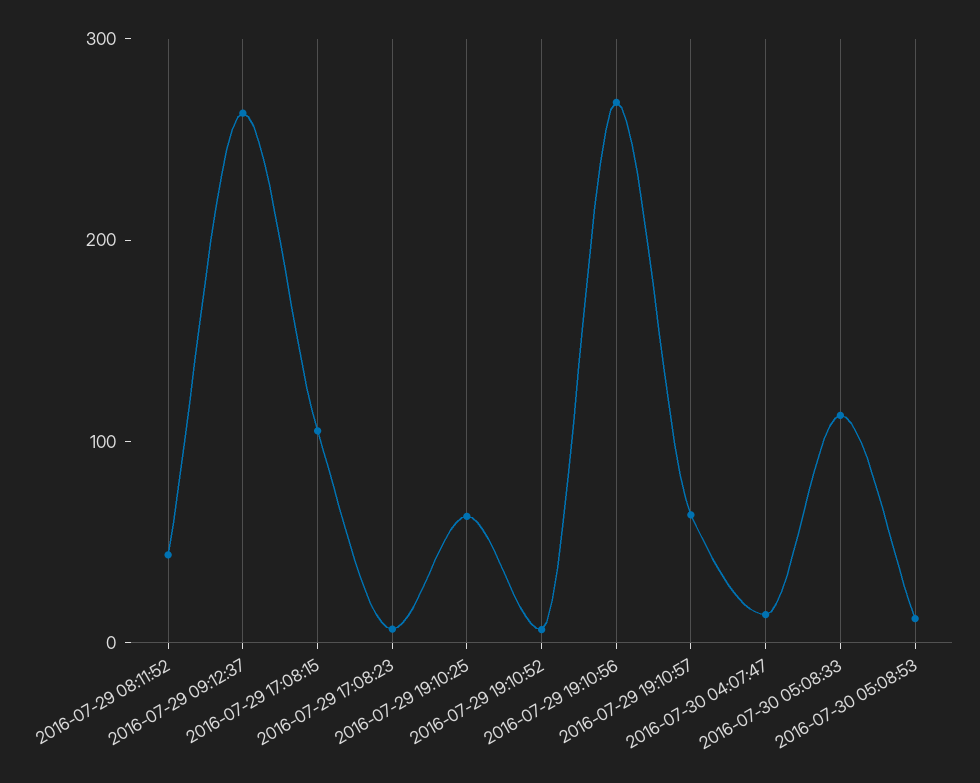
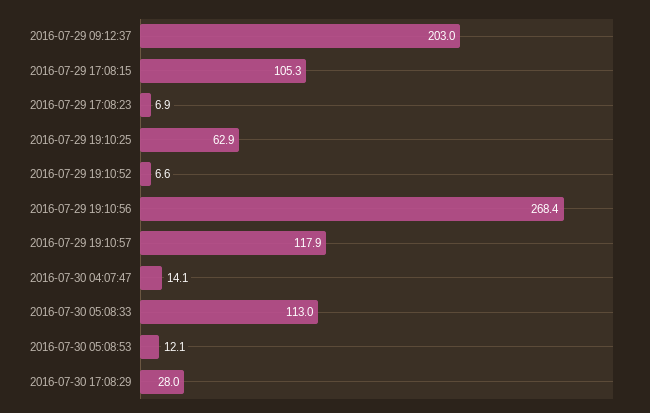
2016-07-29 08:11:52: 40 -> none
2016-07-29 09:12:37: 260 -> 203
2016-07-29 19:10:57: 60 -> 117.9
2016-07-30 17:08:29: none -> 28

